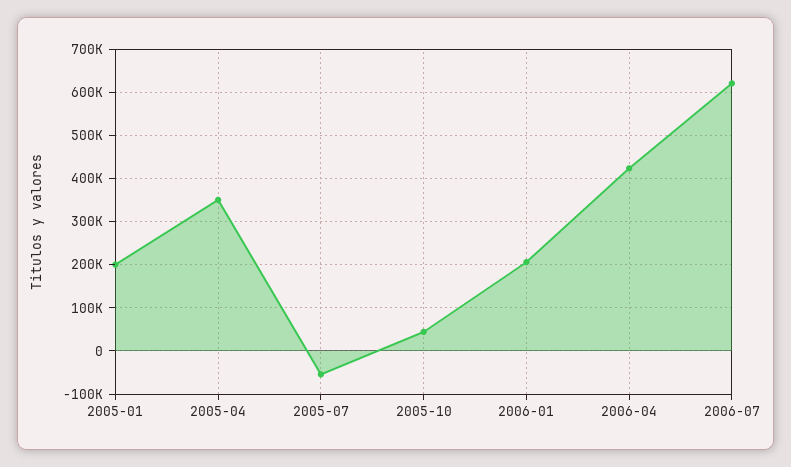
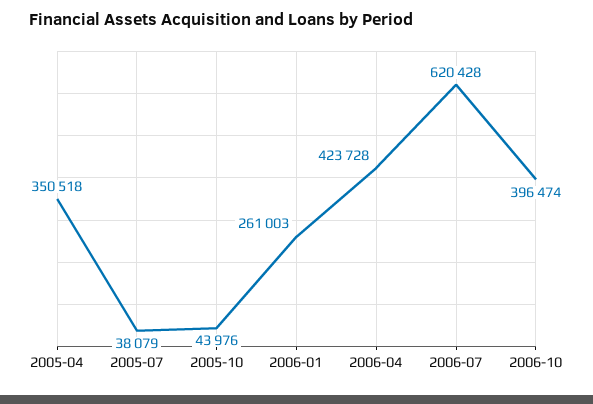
2005-01: 200000 -> none
2005-07: -60000 -> 38079
2006-01: 200000 -> 261003
2006-10: none -> 396474

